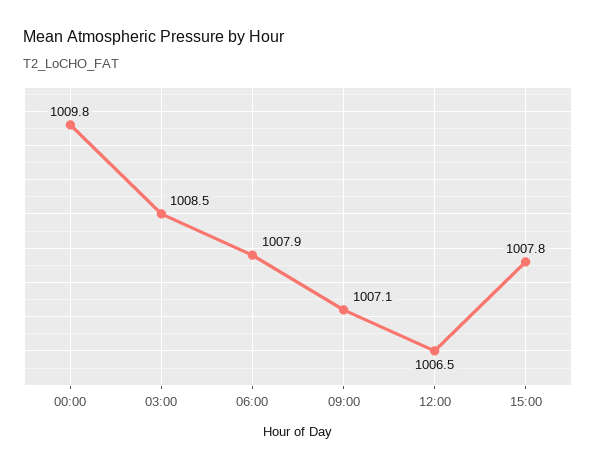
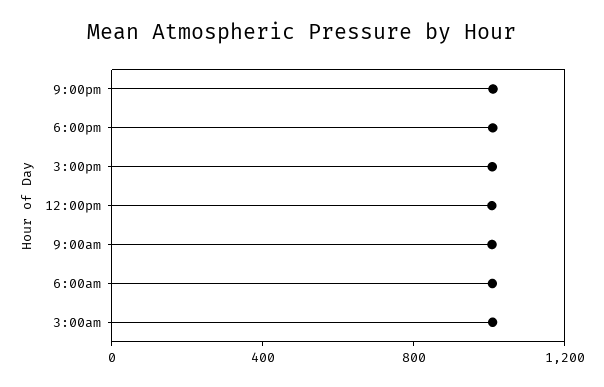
00:00: 1009.8 -> none
9:00pm: none -> 1000
6:00pm: none -> 1000

